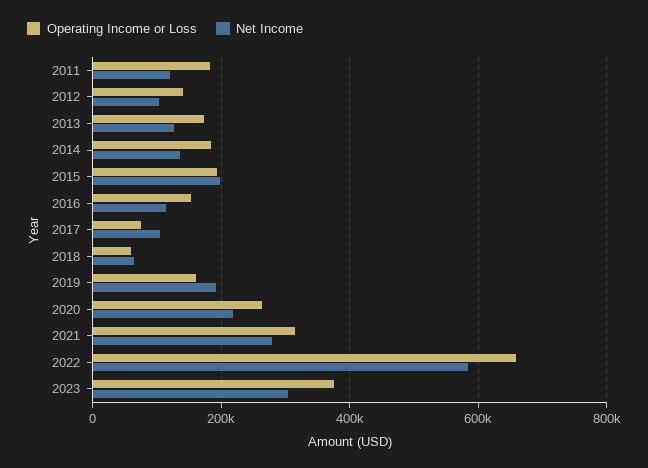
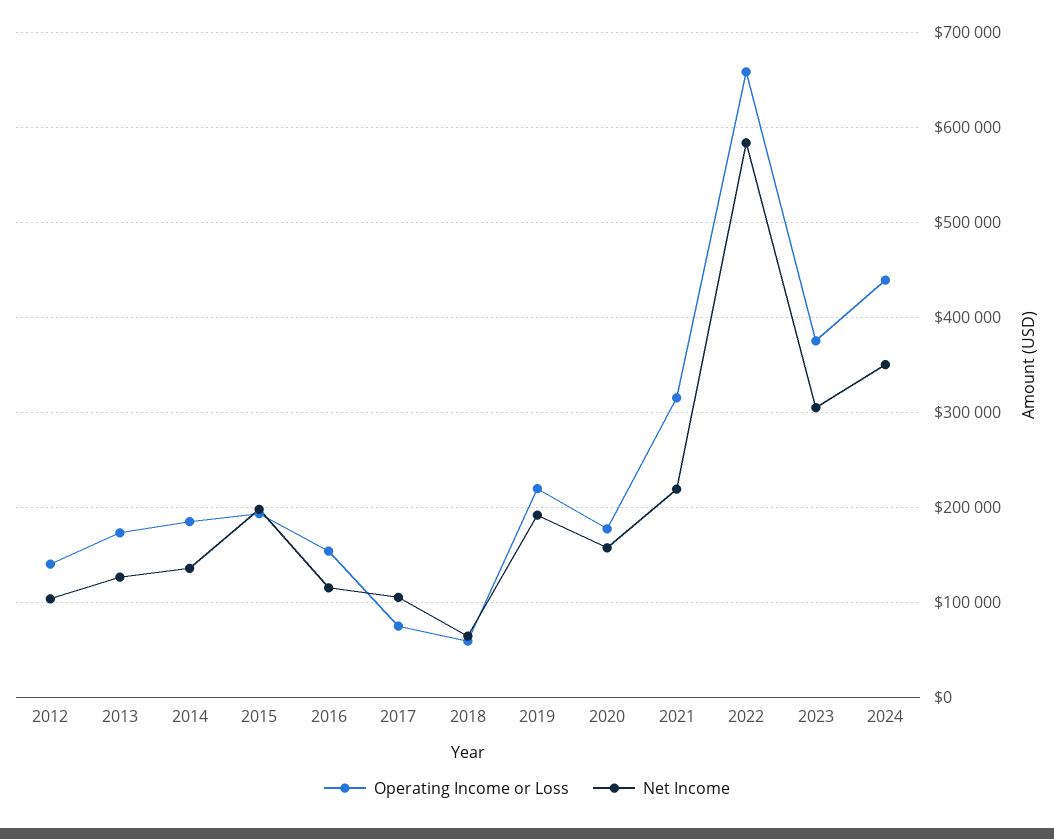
Operating Income or Loss, 2011: 180000 -> none
Net Income, 2011: 120000 -> none
Operating Income or Loss, 2019: 160000 -> 220000
Operating Income or Loss, 2020: 260000 -> 180000
Net Income, 2020: 220000 -> 160000
Net Income, 2021: 280000 -> 220000
Operating Income or Loss, 2024: none -> 440000
Net Income, 2024: none -> 350000

